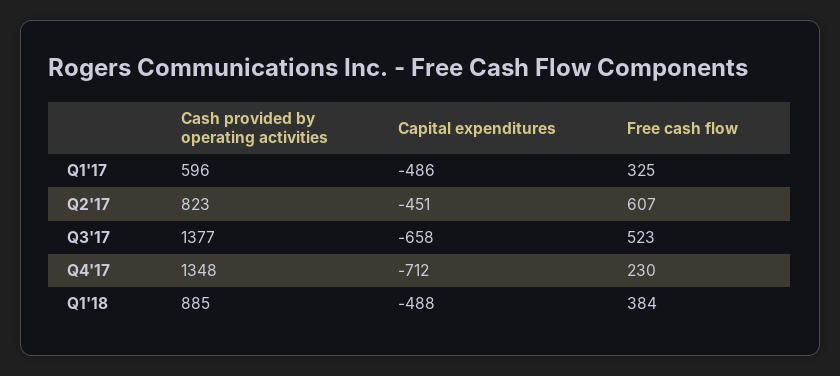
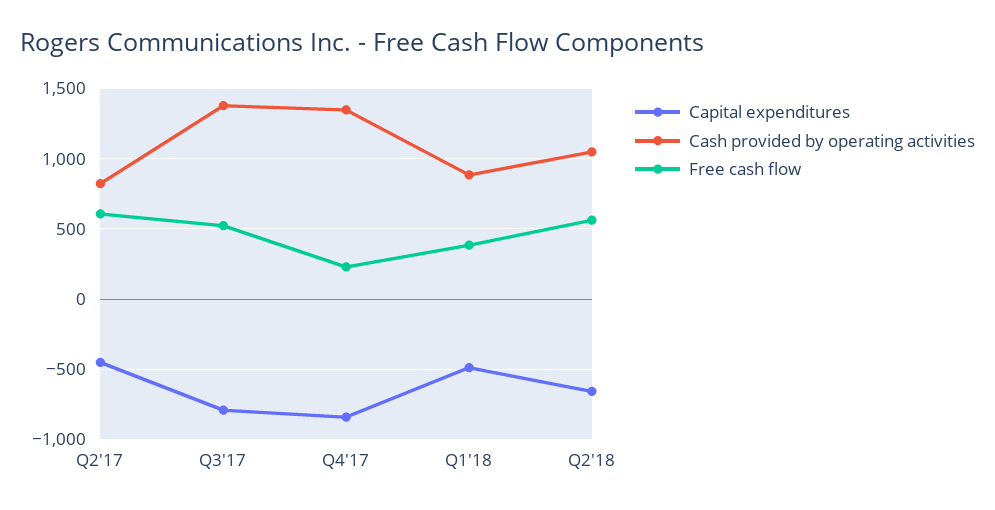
Cash provided by operating activities, Q1'17: 596 -> none
Capital expenditures, Q1'17: -486 -> none
Free cash flow, Q1'17: 325 -> none
Capital expenditures, Q3'17: -658 -> -800
Capital expenditures, Q4'17: -712 -> -850
Capital expenditures, Q2'18: none -> -650
Cash provided by operating activities, Q2'18: none -> 1050
Free cash flow, Q2'18: none -> 550

